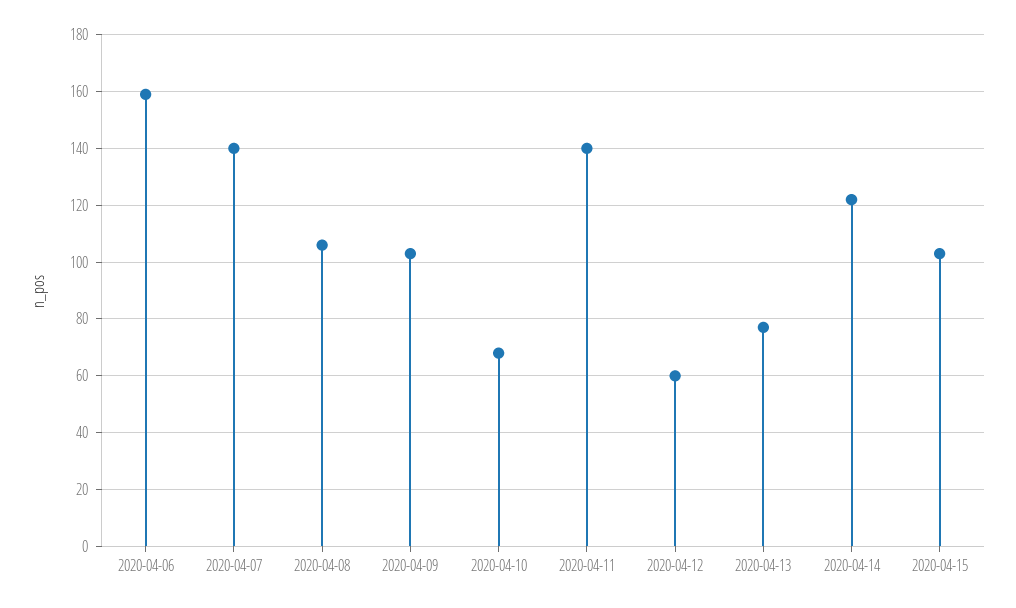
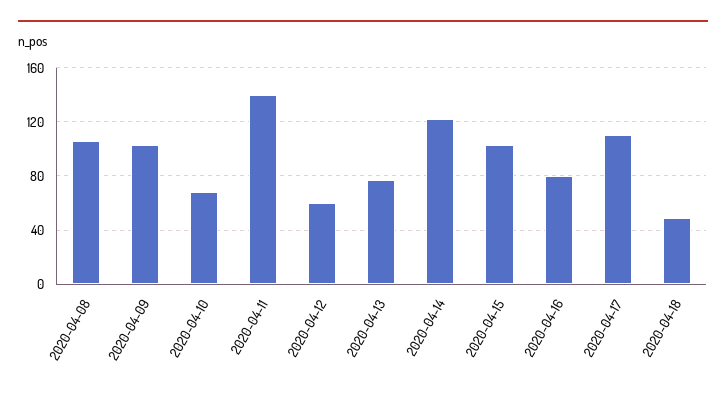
2020-04-06: 160 -> none
2020-04-07: 140 -> none
2020-04-16: none -> 80
2020-04-17: none -> 110
2020-04-18: none -> 50

